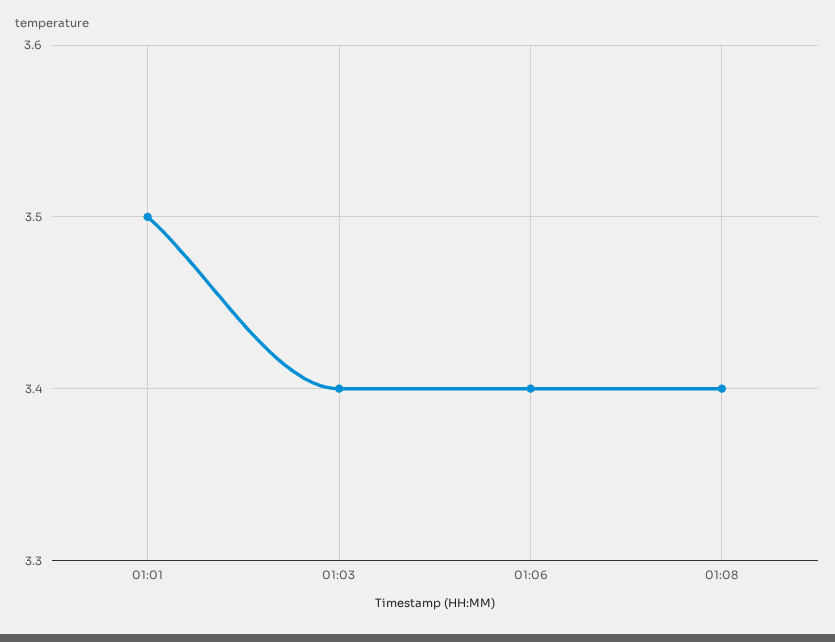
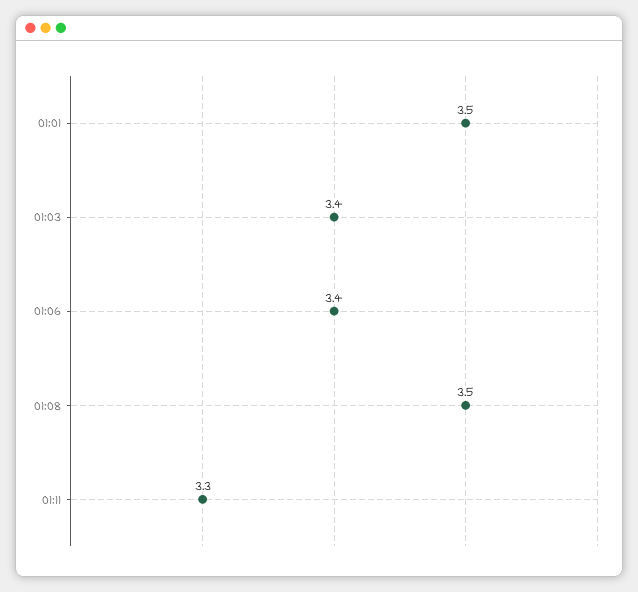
01:08: 3.4 -> 3.5
01:11: none -> 3.3

